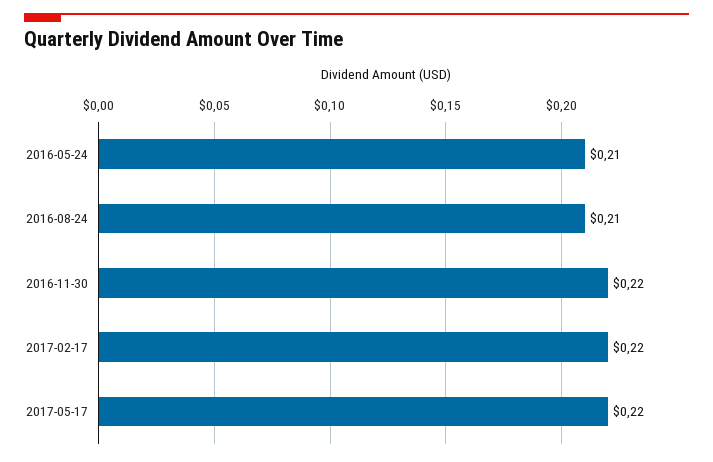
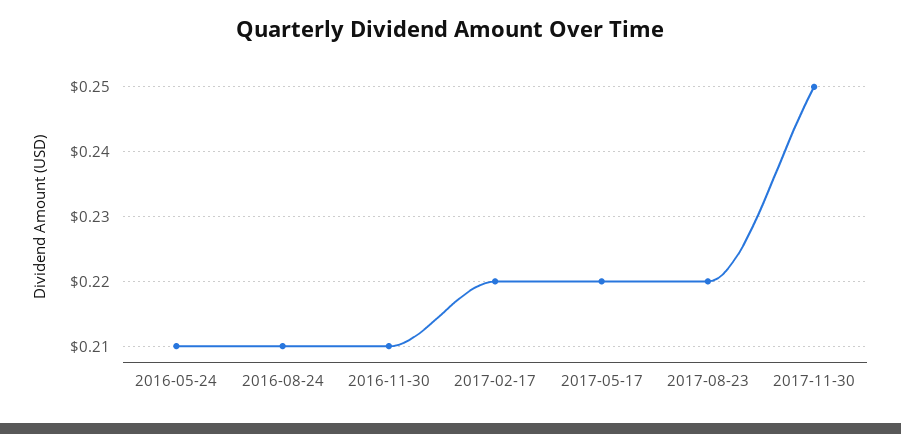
2016-11-30: 0.22 -> 0.21
2017-08-23: none -> 0.22
2017-11-30: none -> 0.25

